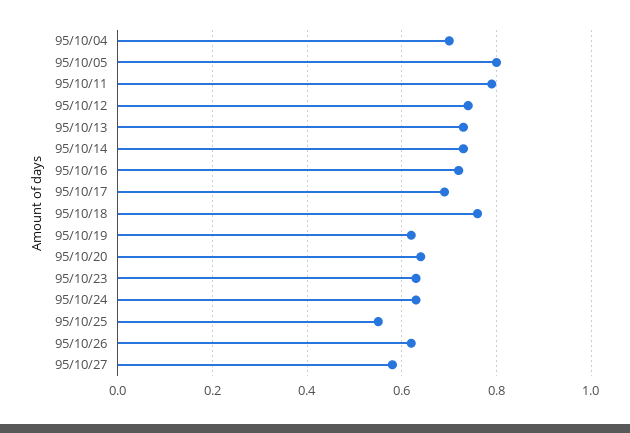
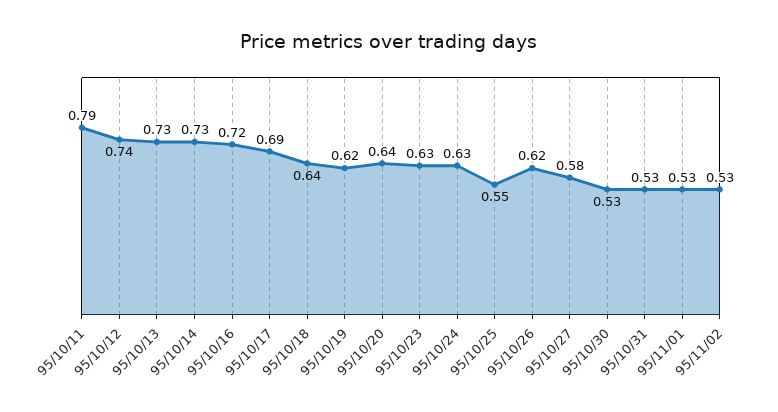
95/10/04: 0.7 -> none
95/10/05: 0.8 -> none
95/10/18: 0.75 -> 0.64
95/10/30: none -> 0.53
95/10/31: none -> 0.53
95/11/01: none -> 0.53
95/11/02: none -> 0.53

